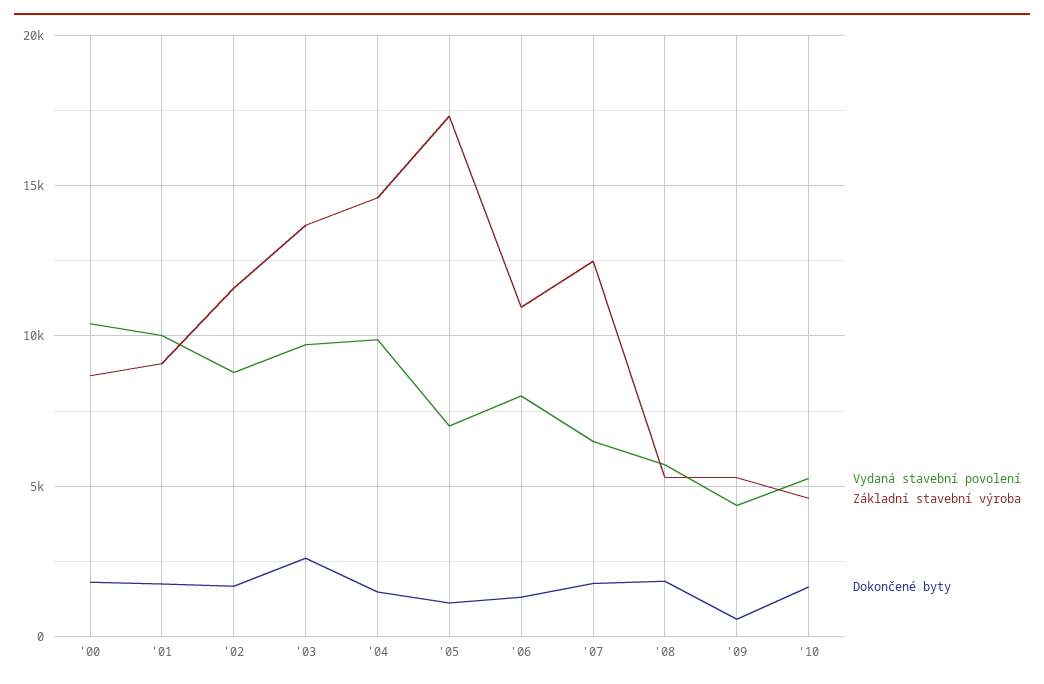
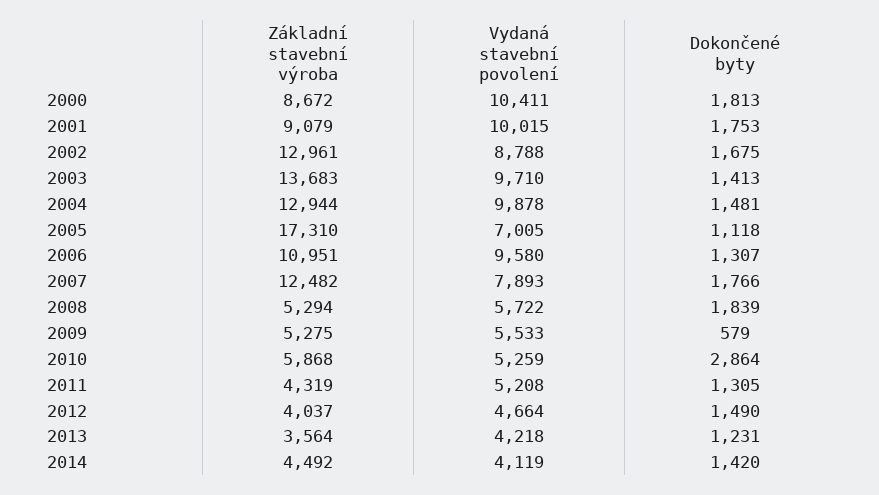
Základní stavební výroba, '02: 11500 -> 12961
Dokončené byty, '03: 2500 -> 1413
Základní stavební výroba, '04: 14500 -> 12944
Vydaná stavební povolení, '06: 8000 -> 9580
Vydaná stavební povolení, '07: 6500 -> 7893
Vydaná stavební povolení, '09: 4500 -> 5533
Základní stavební výroba, '10: 4500 -> 5868
Dokončené byty, '10: 1500 -> 2864
Základní stavební výroba, 2011: none -> 4319
Vydaná stavební povolení, 2011: none -> 5208
Dokončené byty, 2011: none -> 1305
Základní stavební výroba, 2012: none -> 4037
Vydaná stavební povolení, 2012: none -> 4664
Dokončené byty, 2012: none -> 1490
Základní stavební výroba, 2013: none -> 3564
Vydaná stavební povolení, 2013: none -> 4218
Dokončené byty, 2013: none -> 1231
Základní stavební výroba, 2014: none -> 4492
Vydaná stavební povolení, 2014: none -> 4119
Dokončené byty, 2014: none -> 1420

